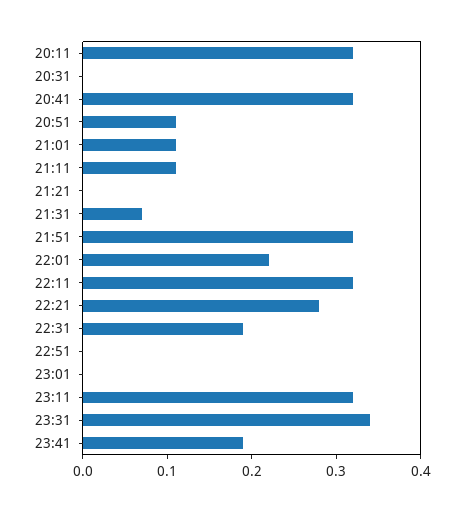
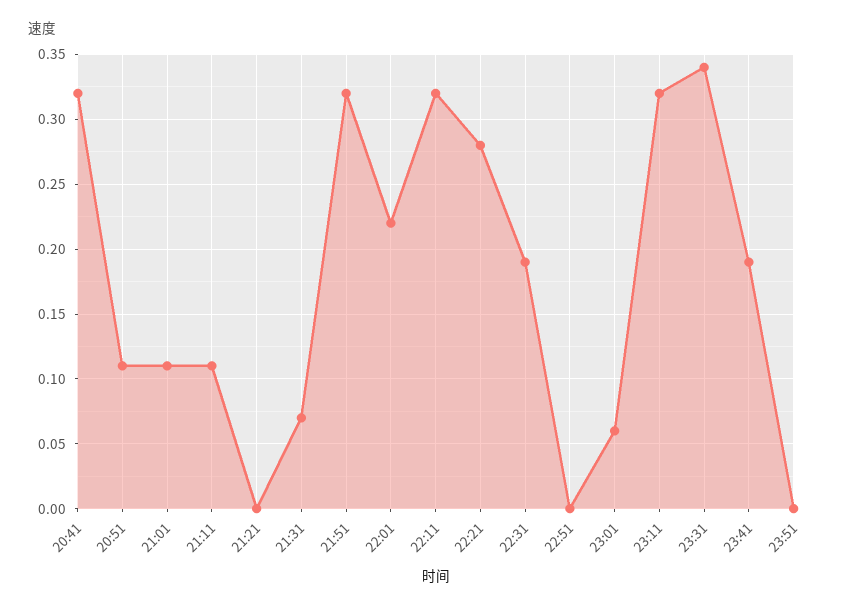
20:11: 0.32 -> none
20:31: 0 -> none
23:01: 0 -> 0.06
23:51: none -> 0

